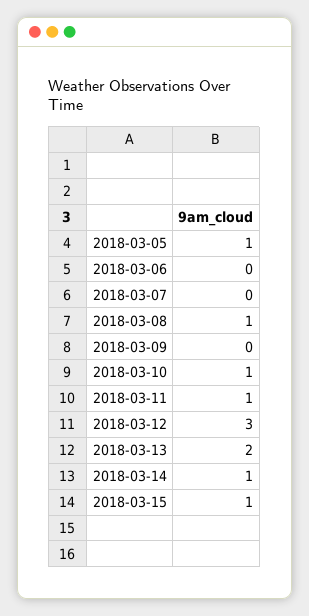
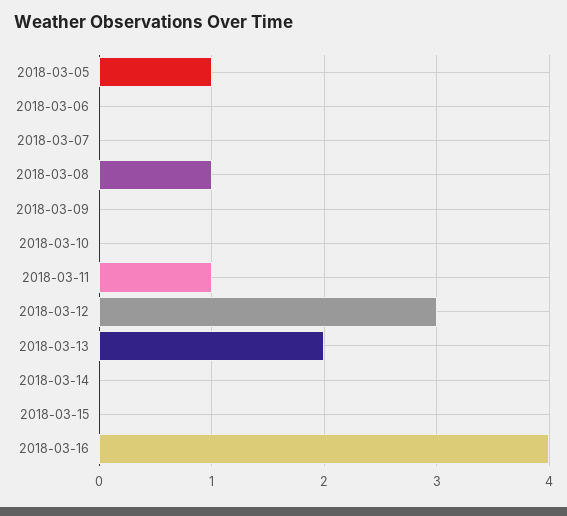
2018-03-10: 1 -> 0
2018-03-14: 1 -> 0
2018-03-15: 1 -> 0
2018-03-16: none -> 4

